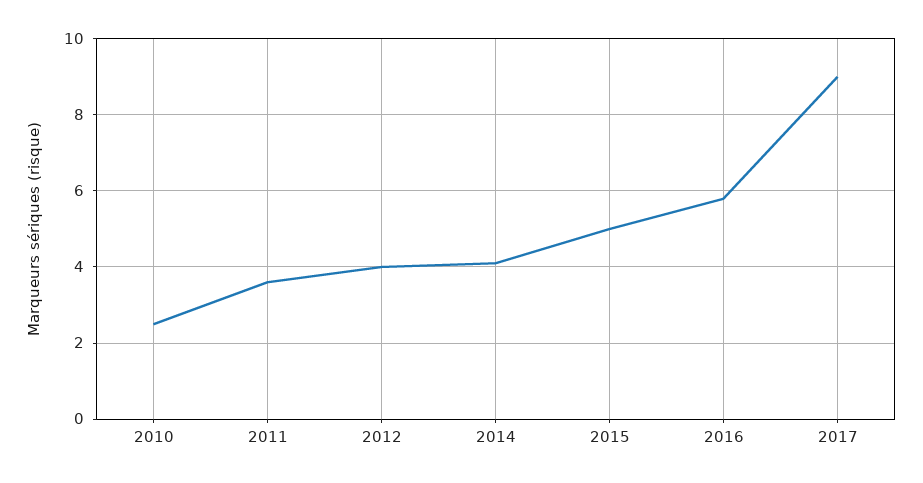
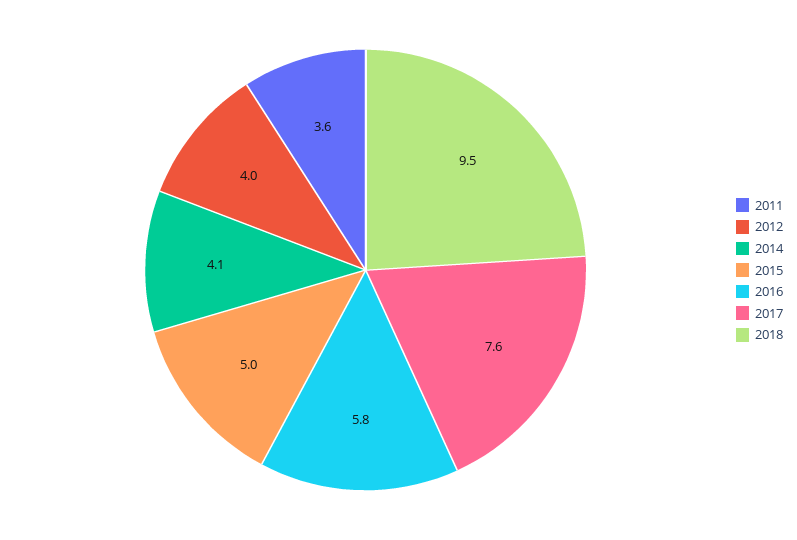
2010: 2.5 -> none
2017: 9 -> 7.6
2018: none -> 9.5

